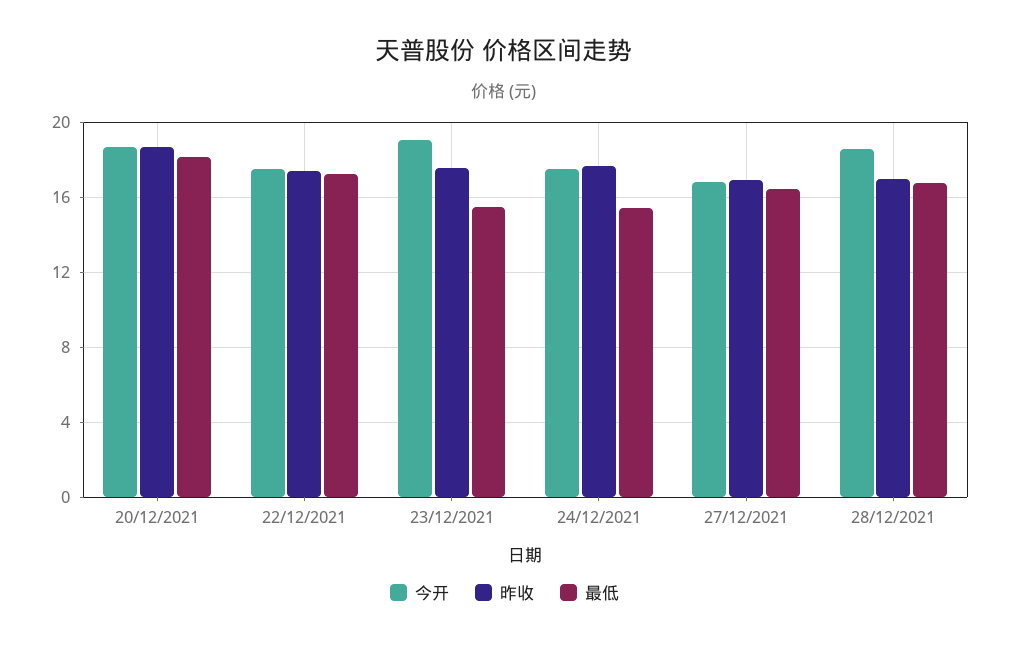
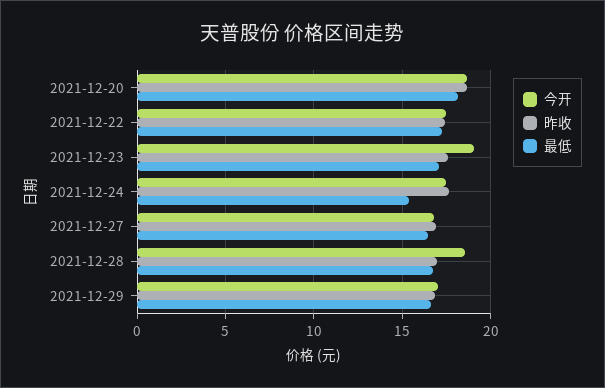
最低, 23/12/2021: 15.5 -> 17
今开, 2021-12-29: none -> 17
昨收, 2021-12-29: none -> 17
最低, 2021-12-29: none -> 16.5

